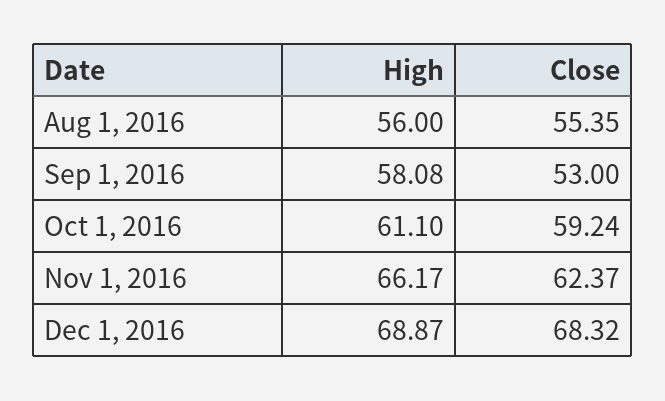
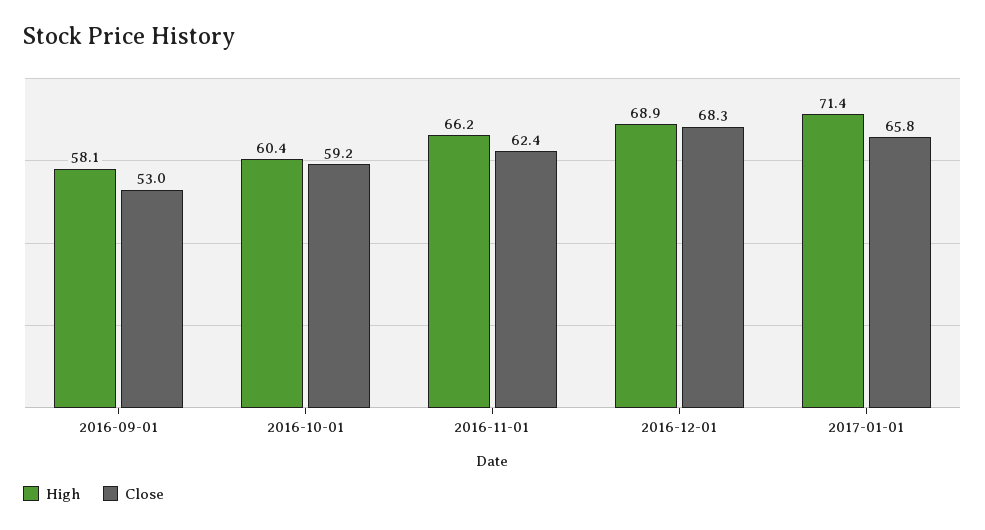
High, Aug 1, 2016: 56 -> none
Close, Aug 1, 2016: 55.35 -> none
High, Oct 1, 2016: 61.1 -> 60.4
High, 2017-01-01: none -> 71.4
Close, 2017-01-01: none -> 65.8

